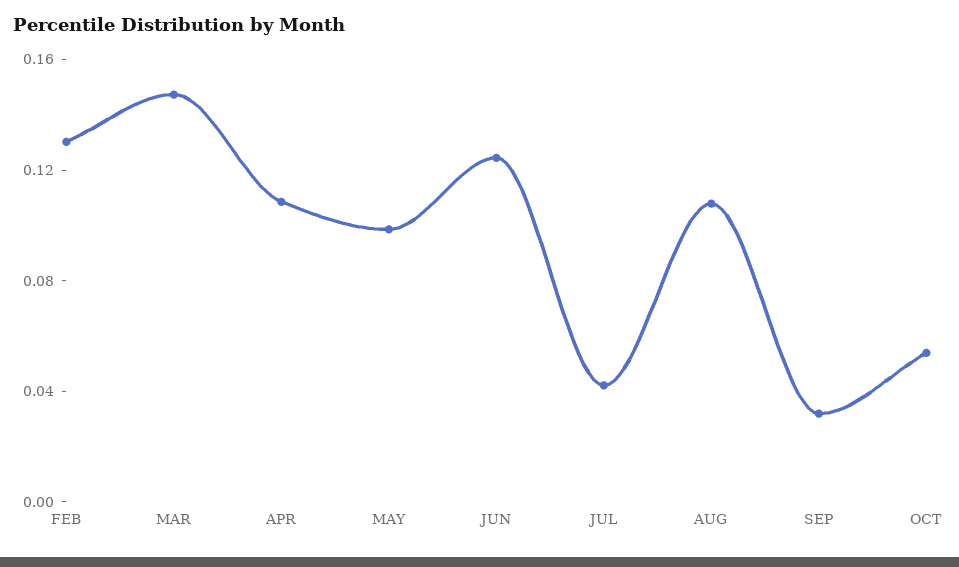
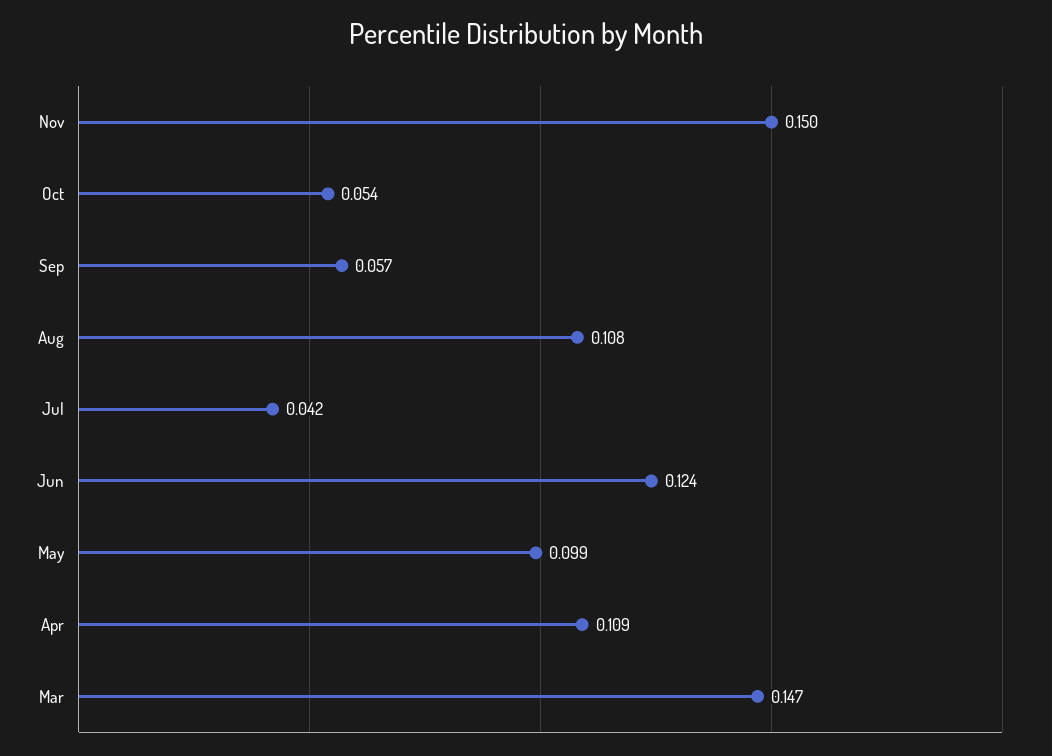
FEB: 0.13 -> none
SEP: 0.03 -> 0.057
Nov: none -> 0.15

